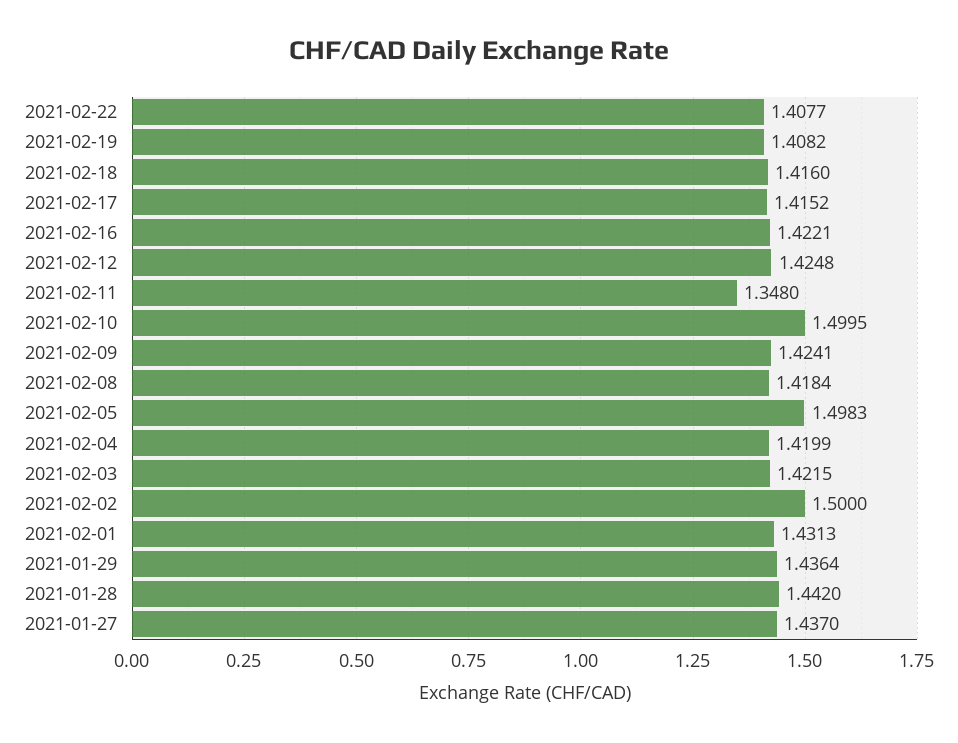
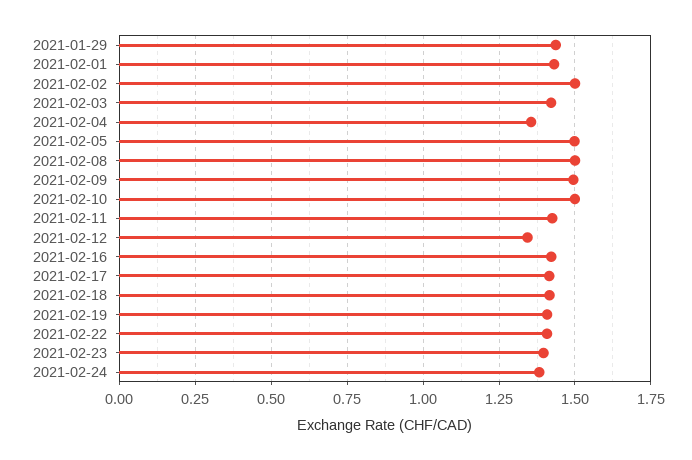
2021-02-12: 1.4248 -> 1.35
2021-02-11: 1.348 -> 1.425
2021-02-09: 1.4241 -> 1.5
2021-02-08: 1.4184 -> 1.5
2021-02-04: 1.4199 -> 1.35
2021-01-28: 1.442 -> none
2021-01-27: 1.437 -> none
2021-02-23: none -> 1.4
2021-02-24: none -> 1.375

